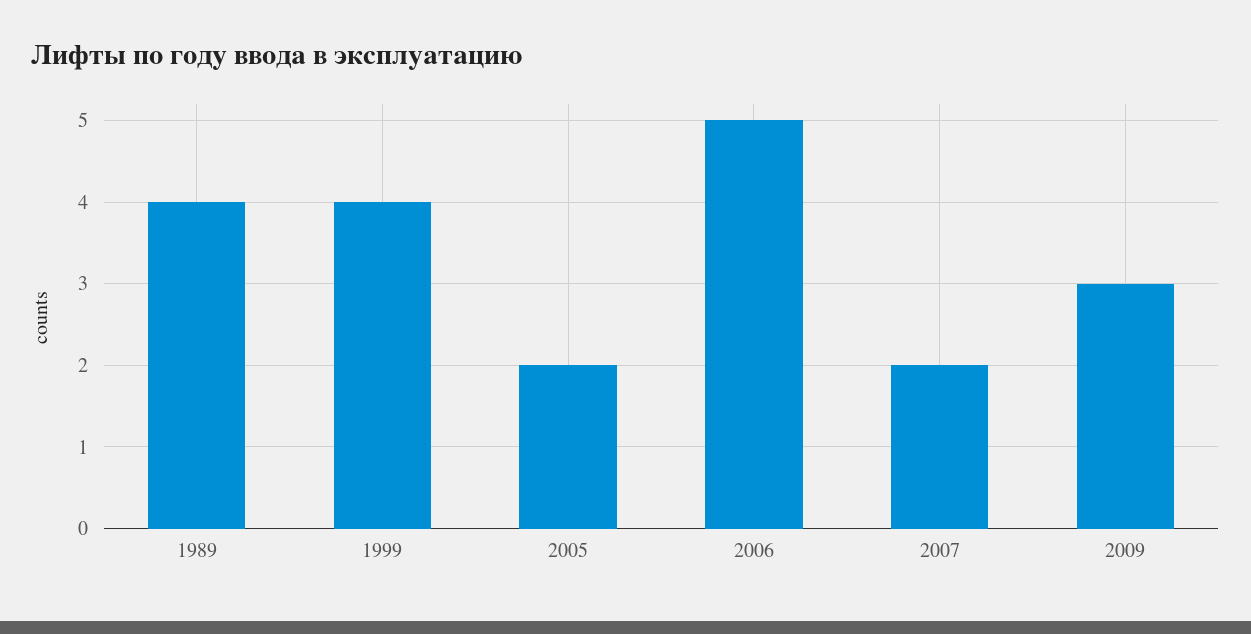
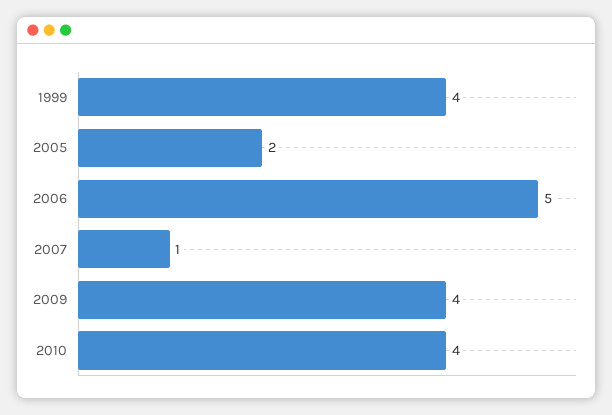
1989: 4 -> none
2007: 2 -> 1
2009: 3 -> 4
2010: none -> 4

